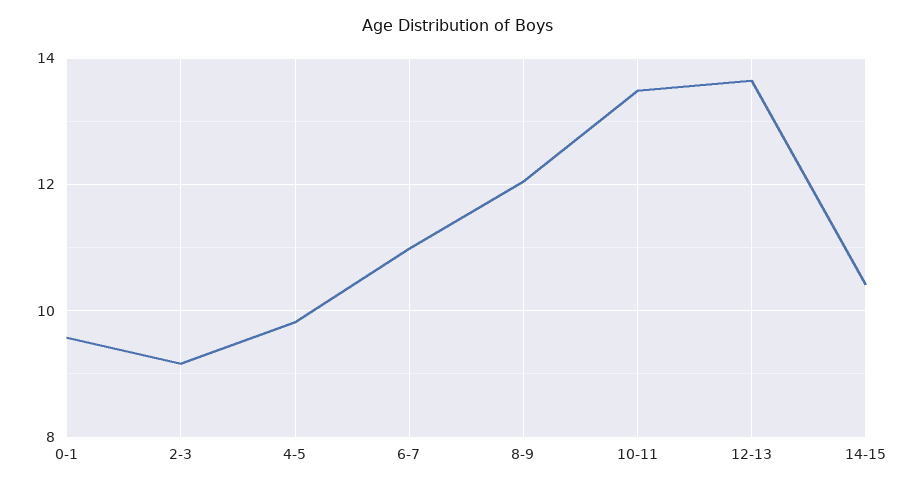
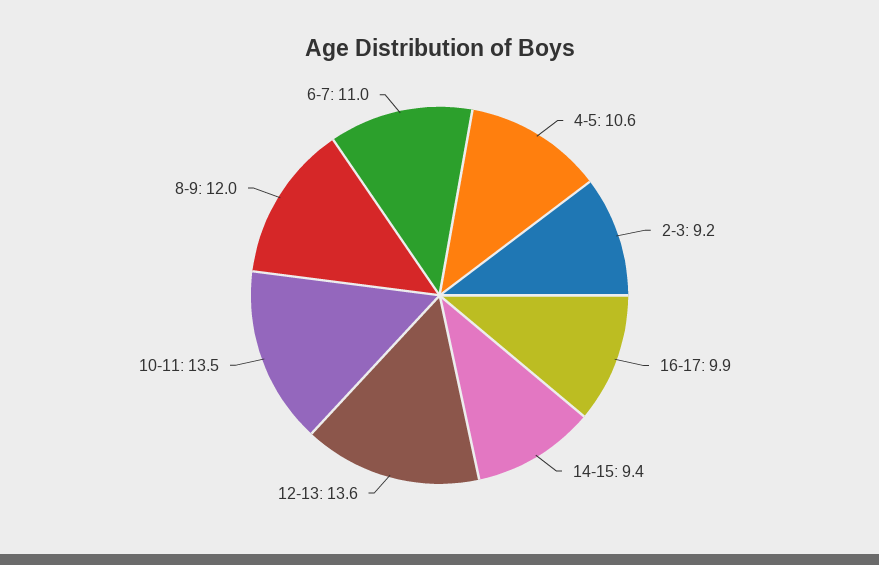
0-1: 9.6 -> none
4-5: 9.8 -> 10.6
14-15: 10.4 -> 9.4
16-17: none -> 9.9

